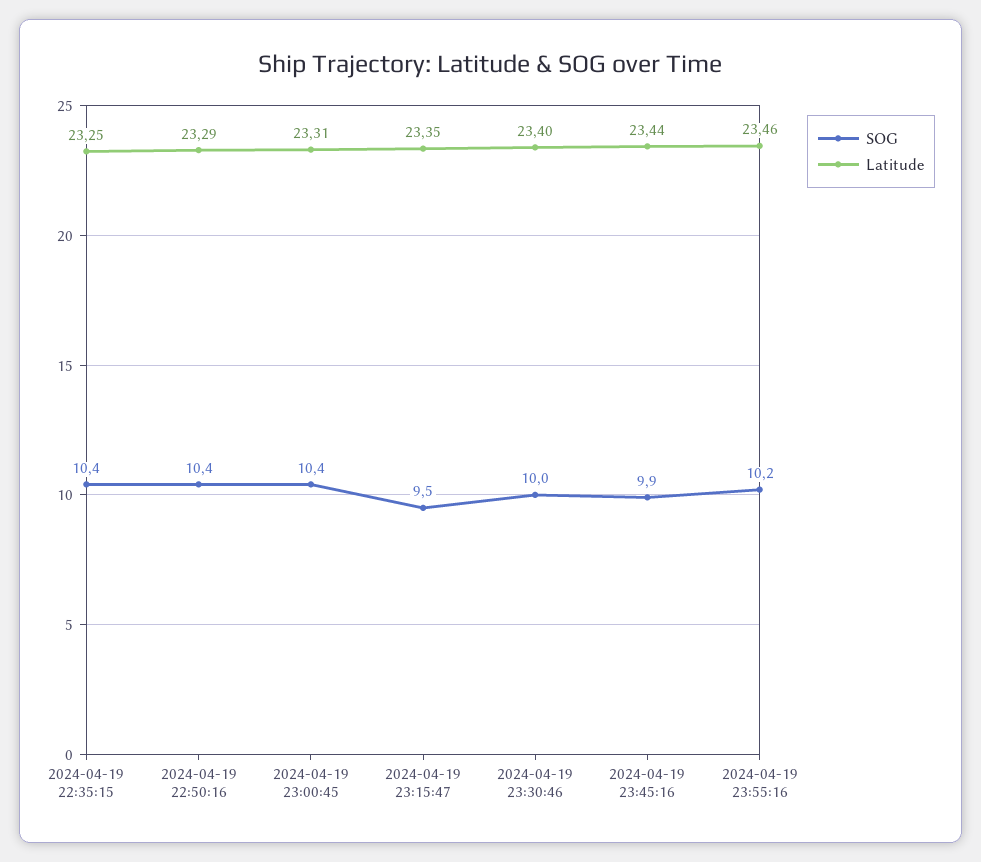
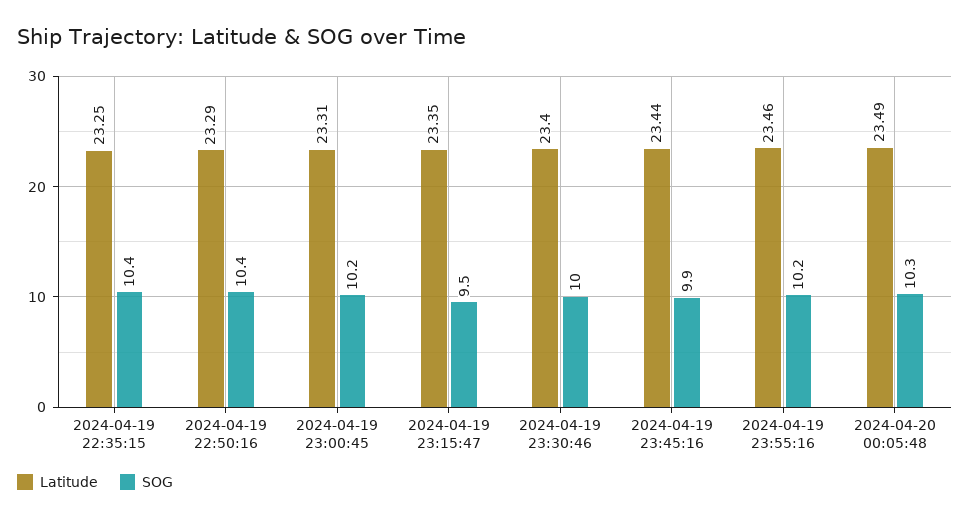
SOG, 2024-04-19 23:00:45: 10.4 -> 10.2
Latitude, 2024-04-20 00:05:48: none -> 23.49
SOG, 2024-04-20 00:05:48: none -> 10.3

